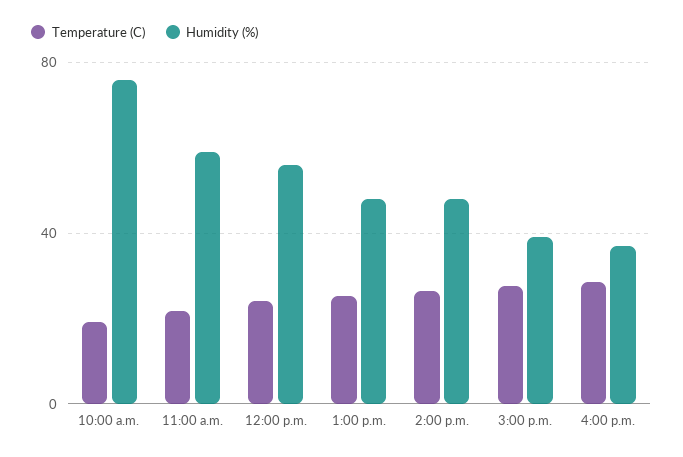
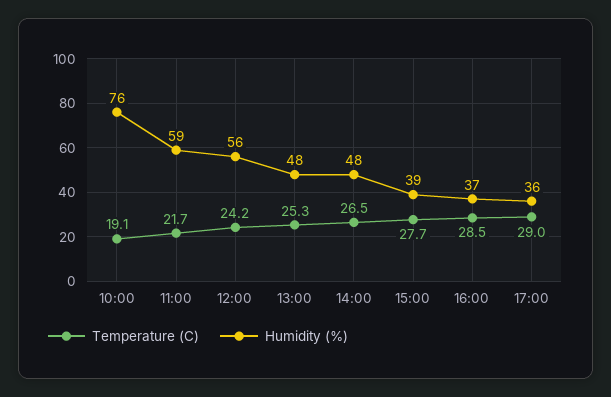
Temperature (C), 17:00: none -> 29
Humidity (%), 17:00: none -> 36

